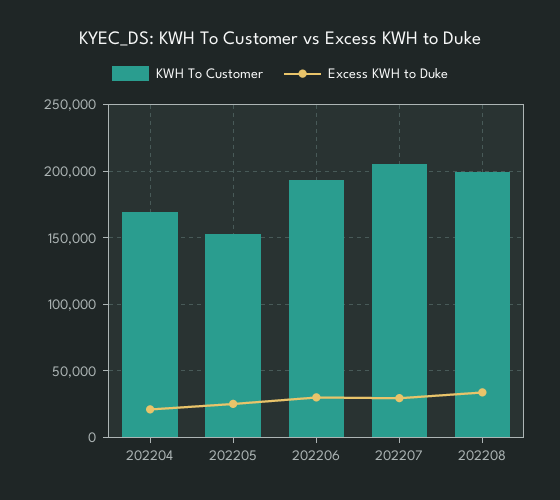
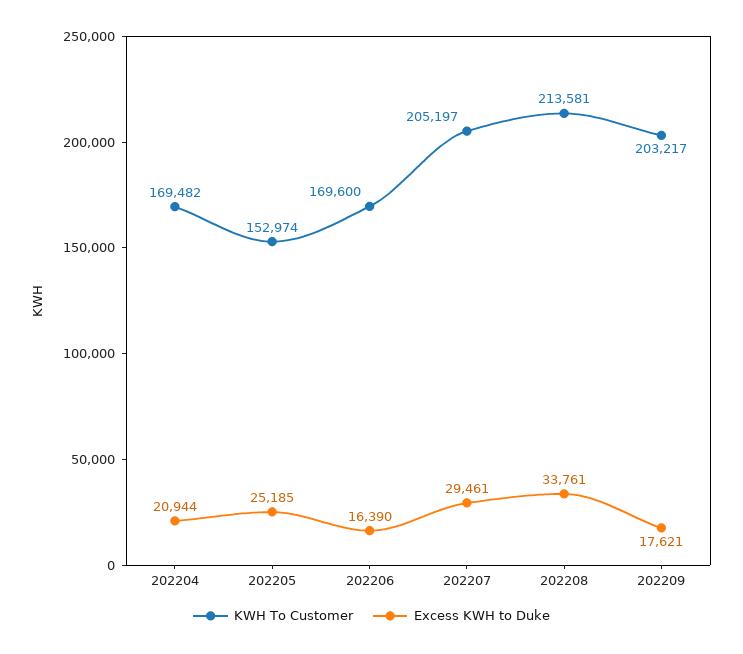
KWH To Customer, 202206: 195000 -> 169600
Excess KWH to Duke, 202206: 30000 -> 16390
KWH To Customer, 202208: 200000 -> 213581
KWH To Customer, 202209: none -> 203217
Excess KWH to Duke, 202209: none -> 17621

